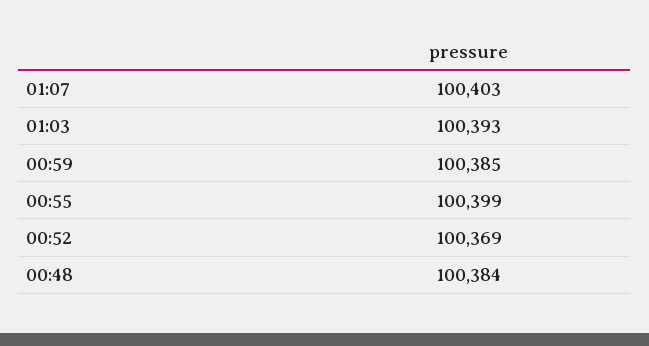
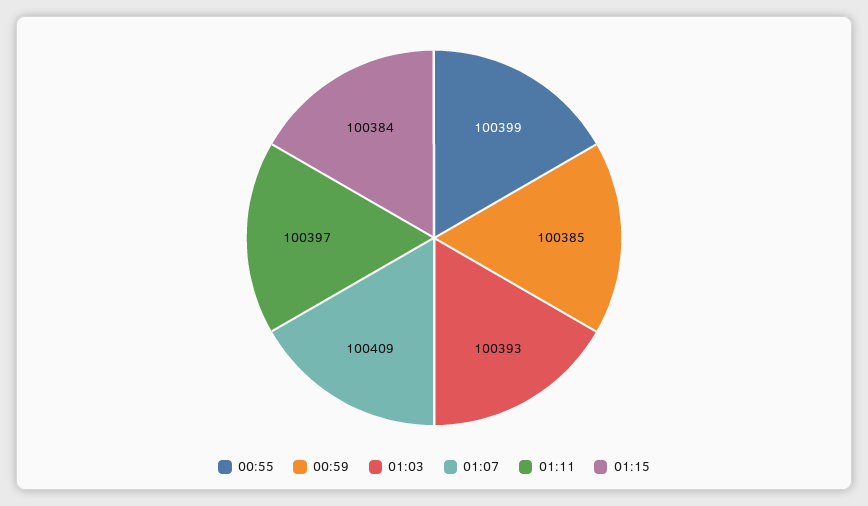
01:07: 100403 -> 100409
00:52: 100369 -> none
00:48: 100384 -> none
01:11: none -> 100397
01:15: none -> 100384

